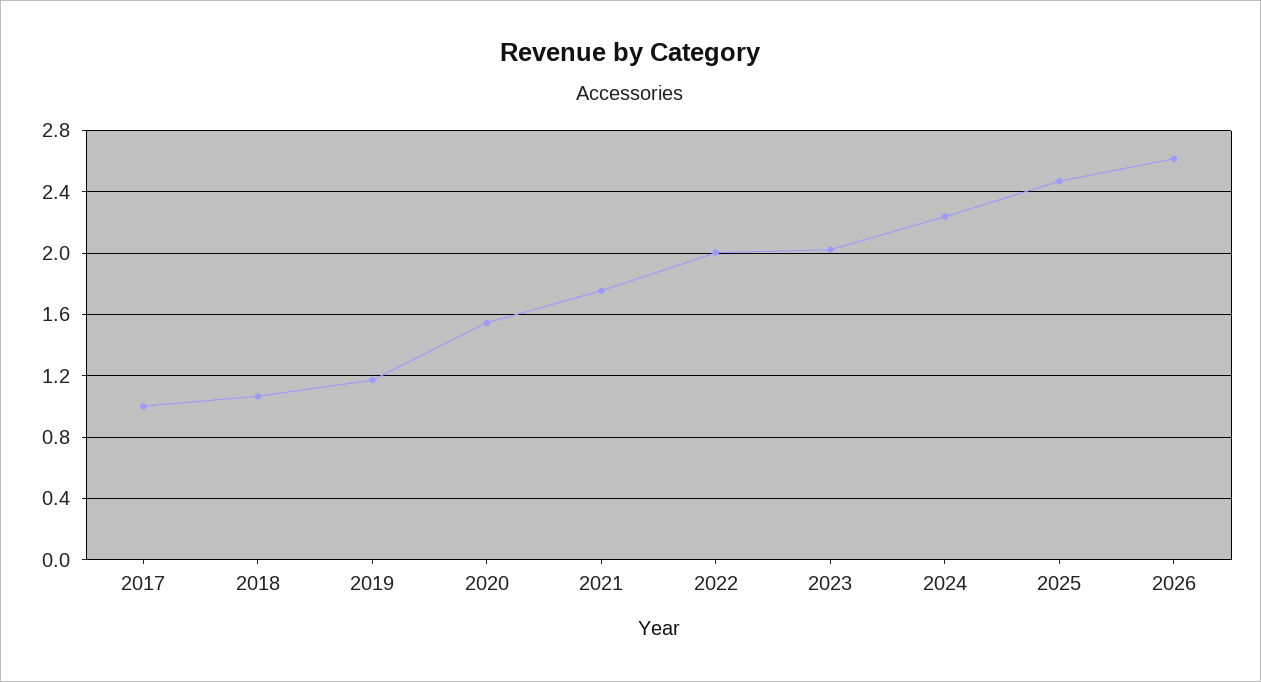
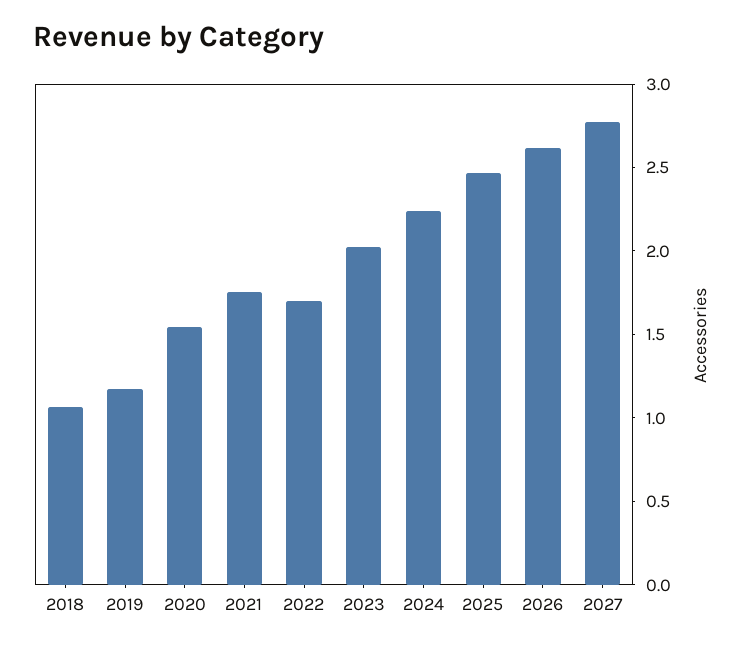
2017: 1 -> none
2022: 2 -> 1.7
2027: none -> 2.8

